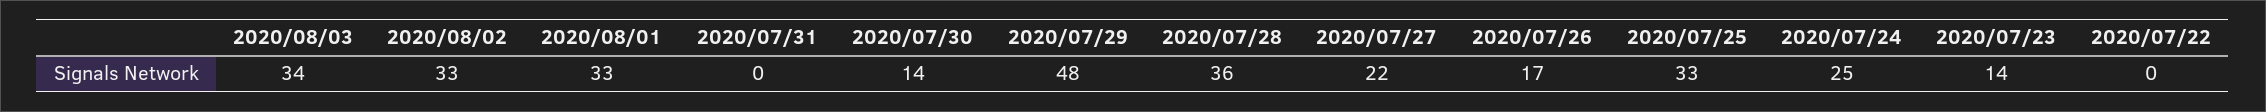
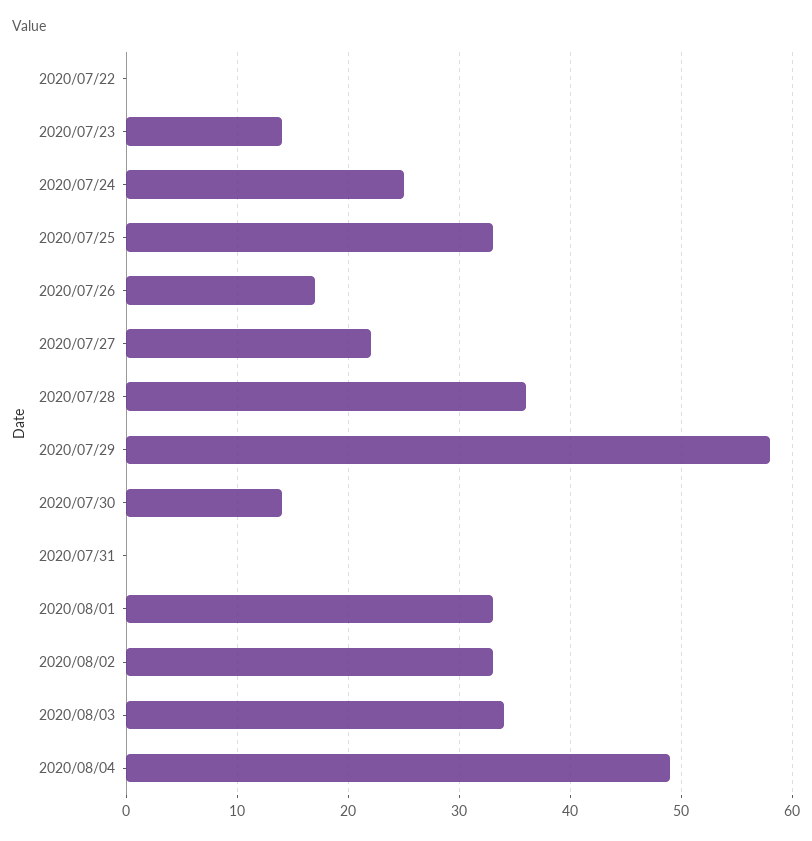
2020/07/29: 48 -> 58
2020/08/04: none -> 49

